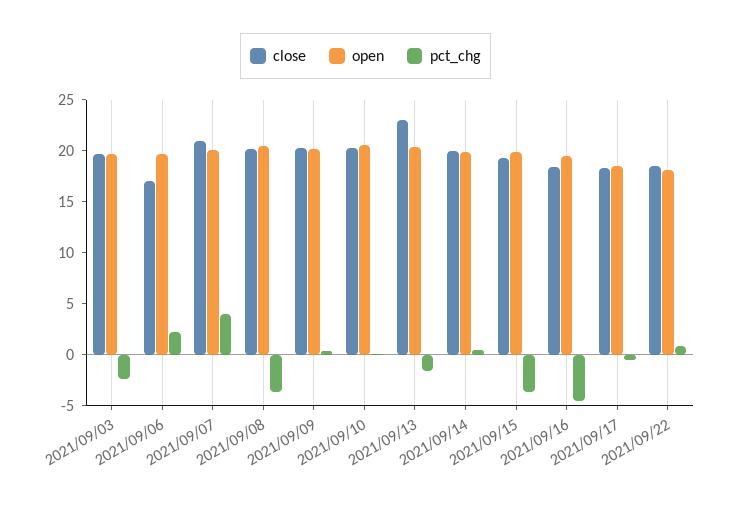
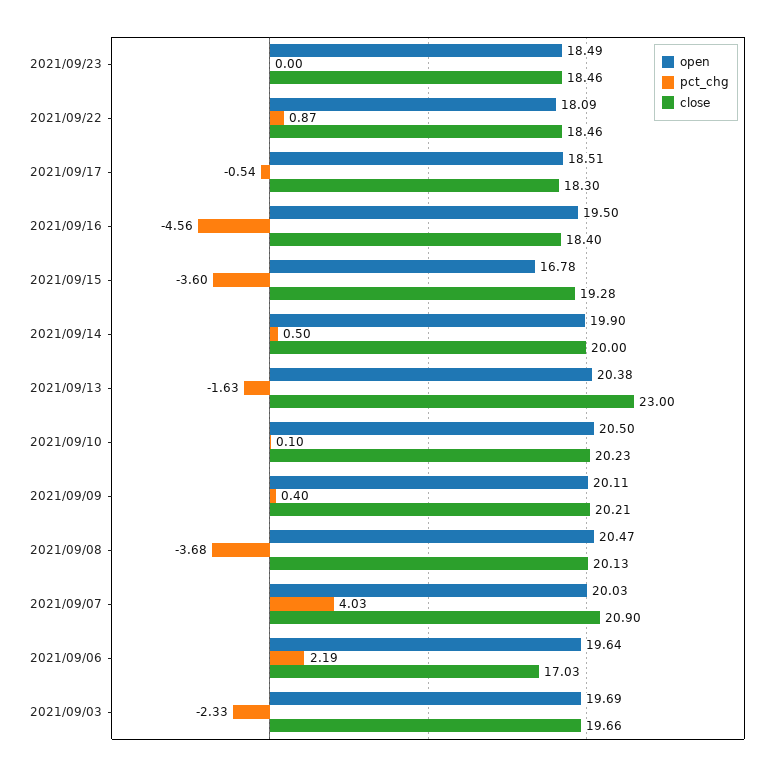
open, 2021/09/15: 20 -> 16.78
open, 2021/09/23: none -> 18.49
pct_chg, 2021/09/23: none -> 0
close, 2021/09/23: none -> 18.46

